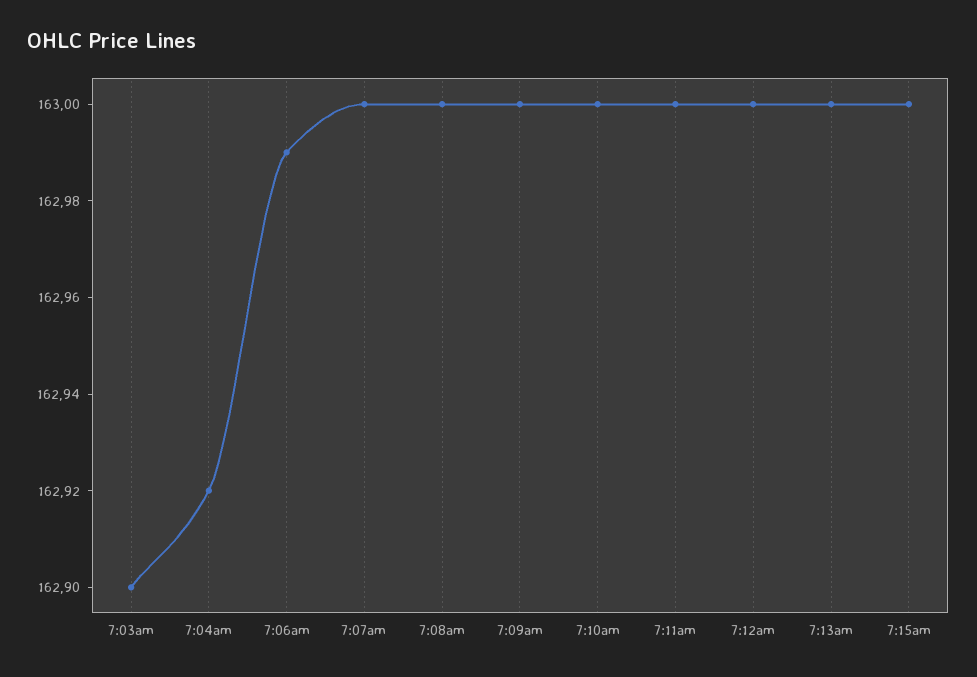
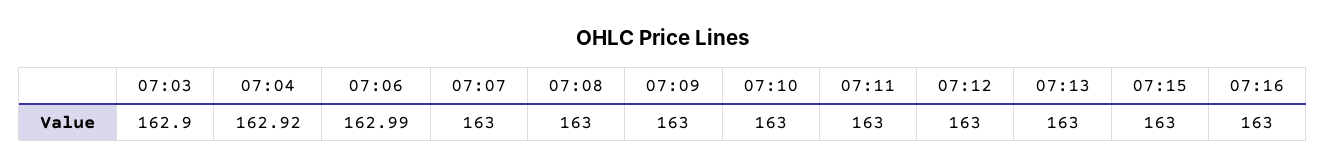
07:16: none -> 163

